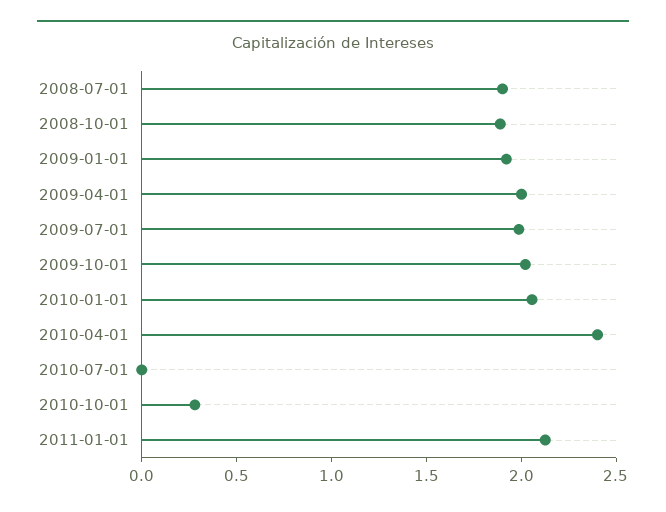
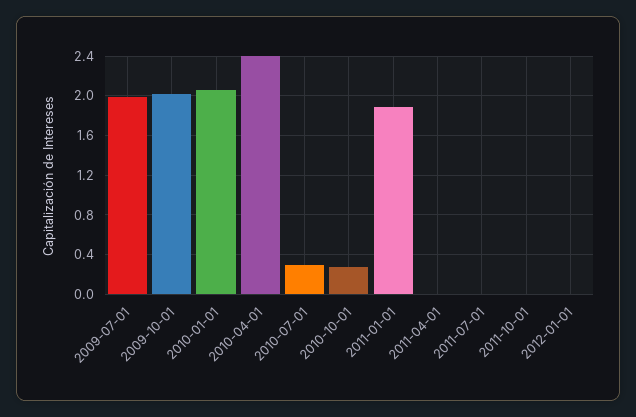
2008-07-01: 1.9 -> none
2008-10-01: 1.9 -> none
2009-01-01: 1.9 -> none
2009-04-01: 2 -> none
2010-07-01: 0 -> 0.3
2011-01-01: 2.1 -> 1.9
2011-04-01: none -> 0
2011-07-01: none -> 0
2011-10-01: none -> 0
2012-01-01: none -> 0

